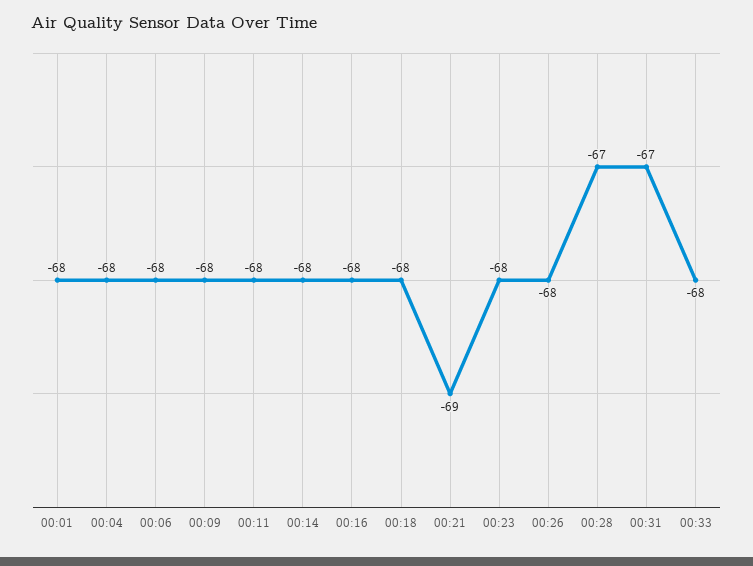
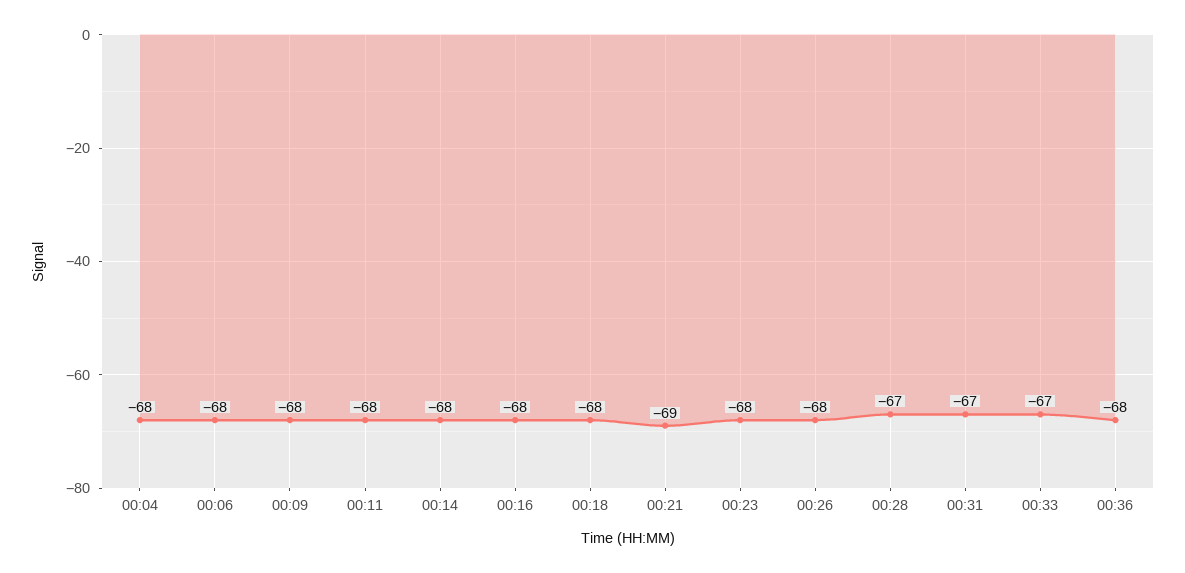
00:01: -68 -> none
00:33: -68 -> -67
00:36: none -> -68

